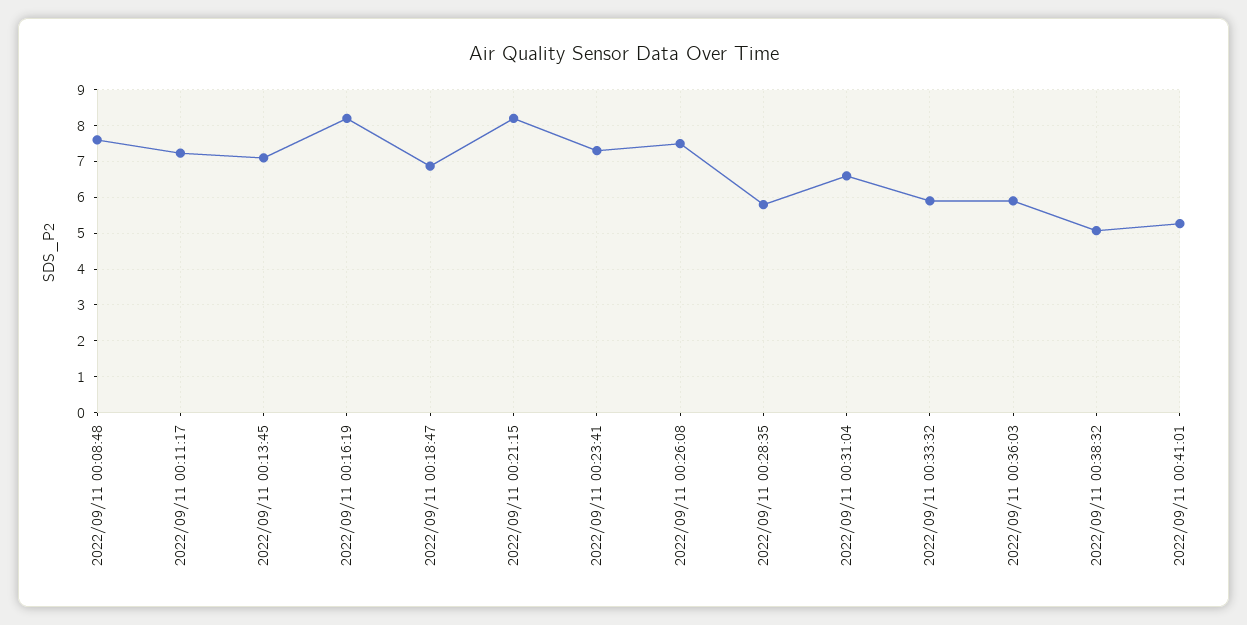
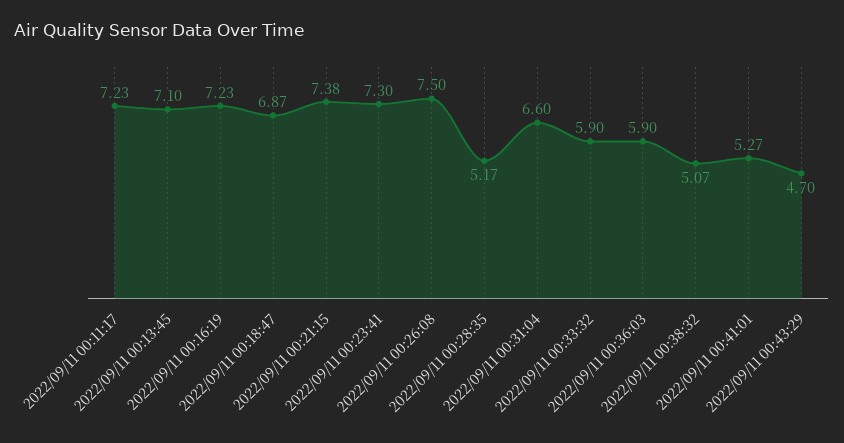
2022/09/11 00:08:48: 7.6 -> none
2022/09/11 00:16:19: 8.2 -> 7.23
2022/09/11 00:21:15: 8.2 -> 7.38
2022/09/11 00:28:35: 5.8 -> 5.17
2022/09/11 00:43:29: none -> 4.7

